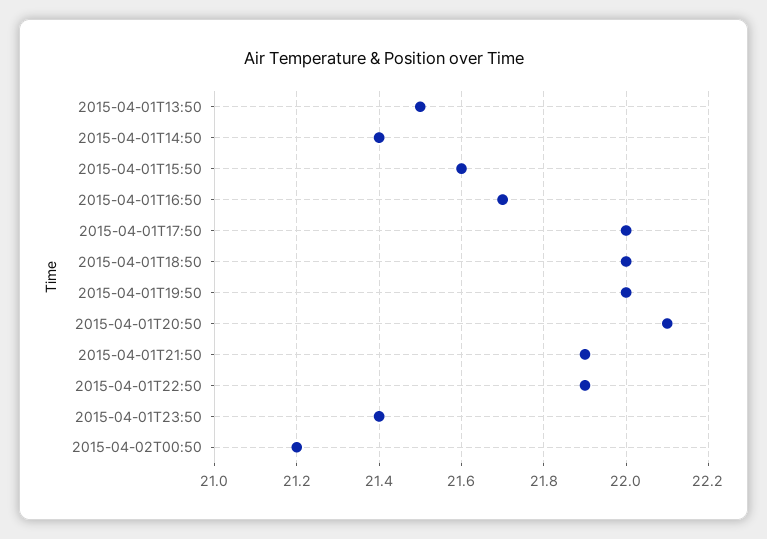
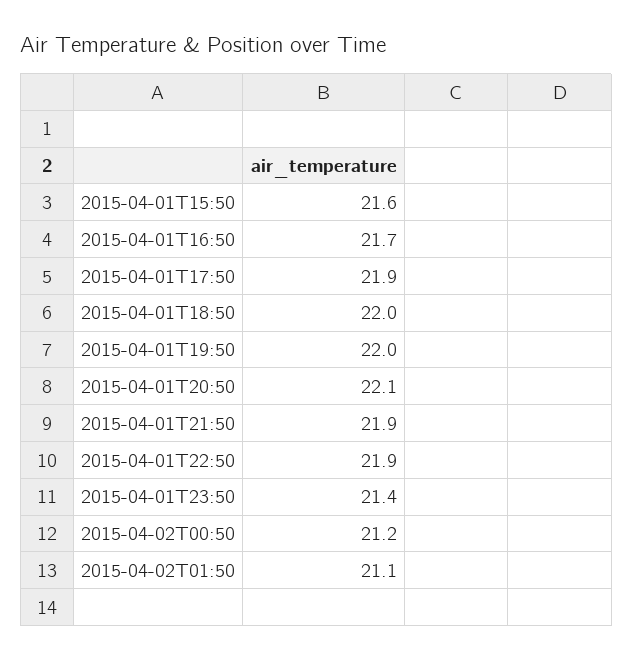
2015-04-01T13:50: 21.5 -> none
2015-04-01T14:50: 21.4 -> none
2015-04-01T17:50: 22 -> 21.9
2015-04-02T01:50: none -> 21.1

